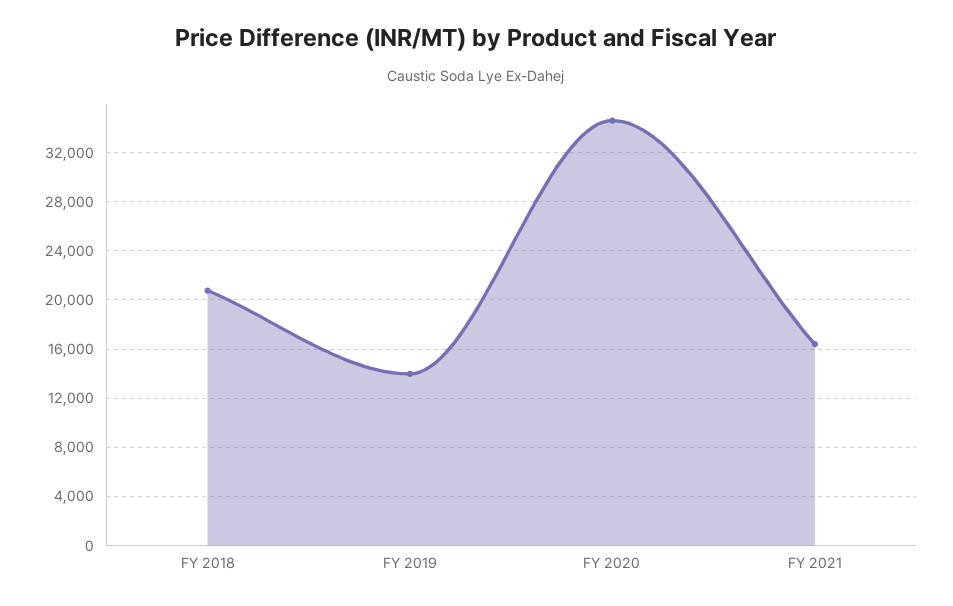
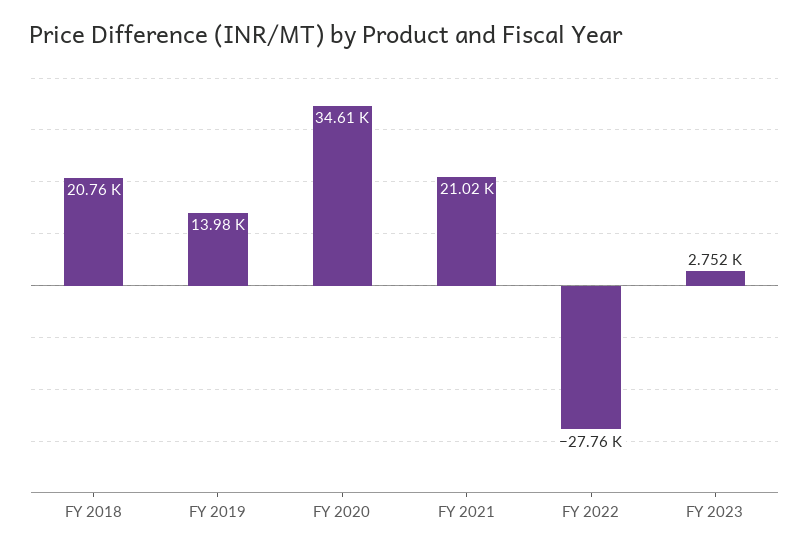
FY 2021: 16500 -> 21020
FY 2022: none -> -27760
FY 2023: none -> 2752

